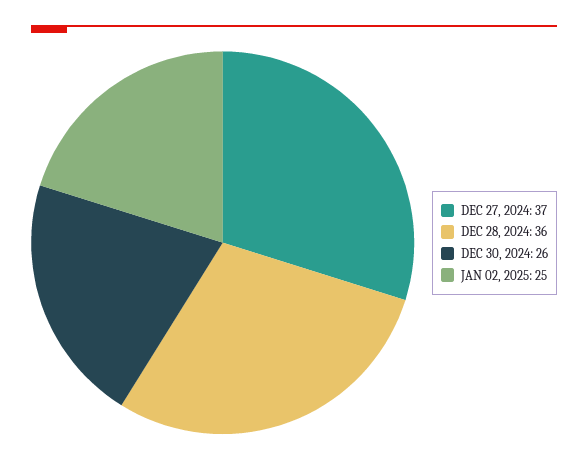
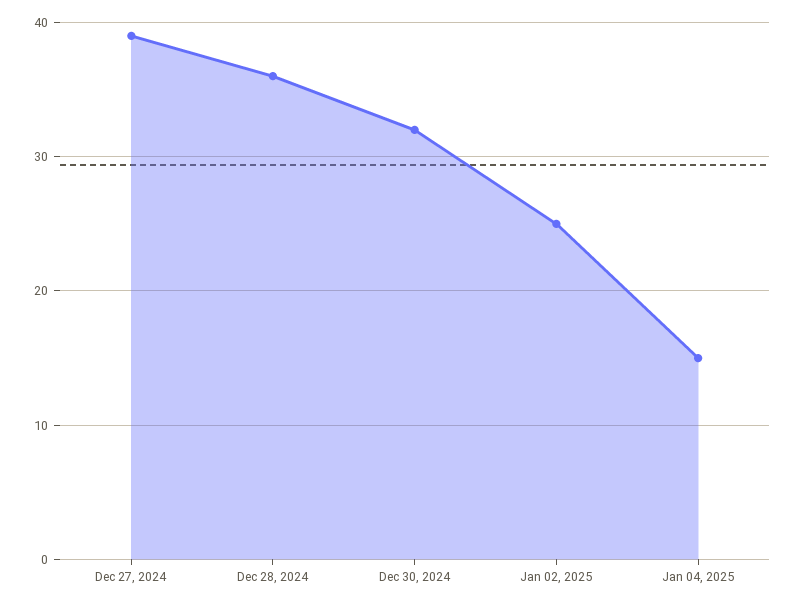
DEC 27, 2024: 37 -> 39
DEC 30, 2024: 26 -> 32
Jan 04, 2025: none -> 15

